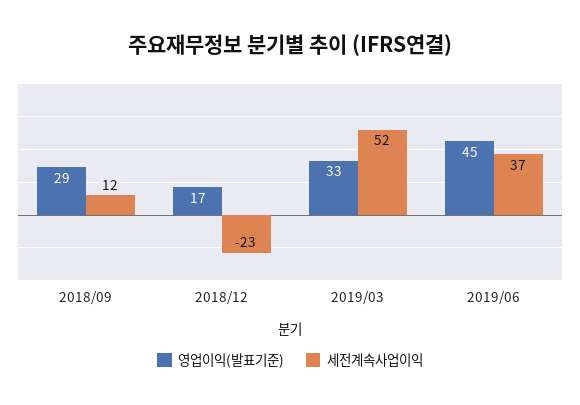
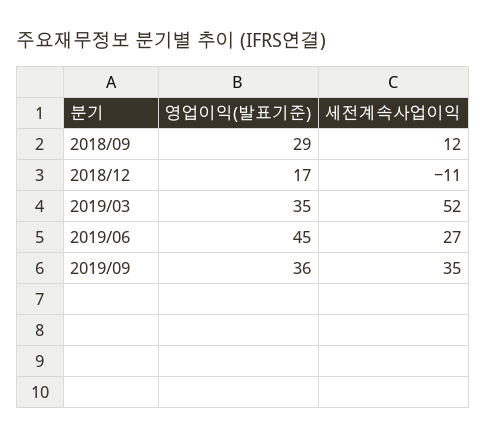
세전계속사업이익, 2018/12: -23 -> -11
영업이익(발표기준), 2019/03: 33 -> 35
세전계속사업이익, 2019/06: 37 -> 27
영업이익(발표기준), 2019/09: none -> 36
세전계속사업이익, 2019/09: none -> 35

